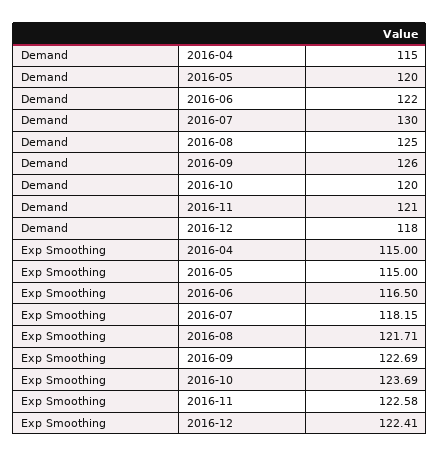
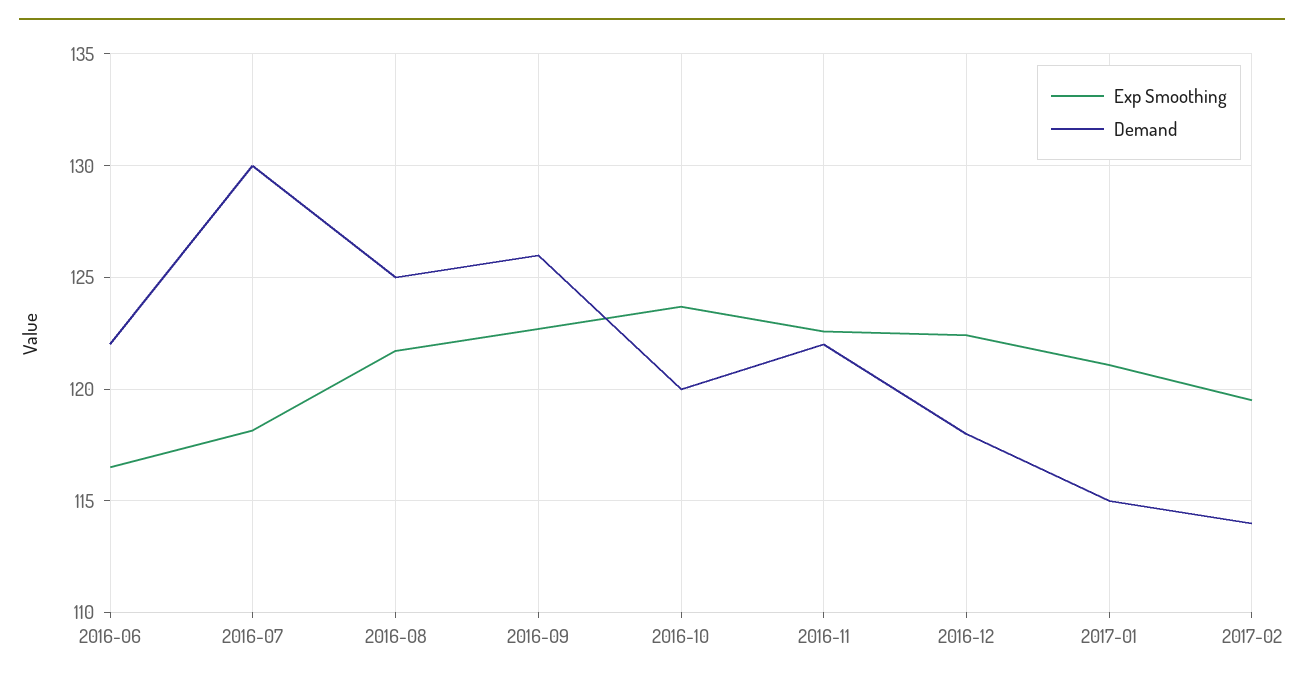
Demand, 2016-04: 115 -> none
Demand, 2016-05: 120 -> none
Demand, 2016-11: 121 -> 122
Exp Smoothing, 2016-04: 115 -> none
Exp Smoothing, 2016-05: 115 -> none
Exp Smoothing, 2017-01: none -> 121
Demand, 2017-01: none -> 115
Exp Smoothing, 2017-02: none -> 119.5
Demand, 2017-02: none -> 114

